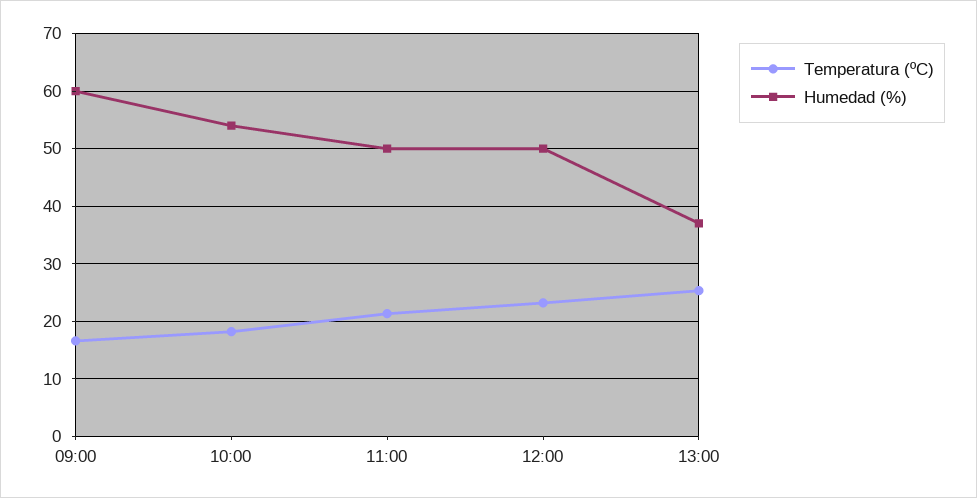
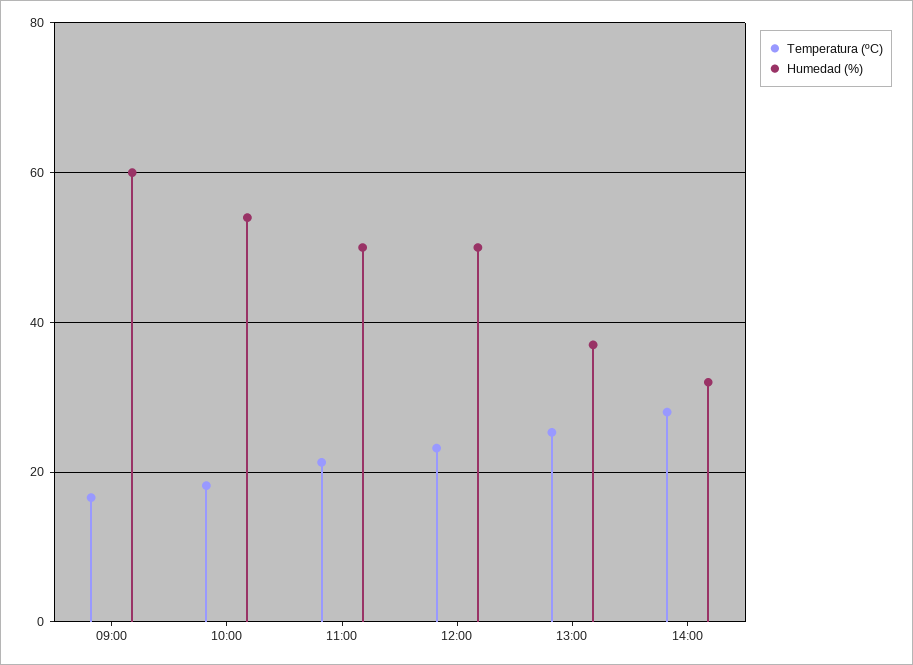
Temperatura (ºC), 14:00: none -> 28
Humedad (%), 14:00: none -> 32

